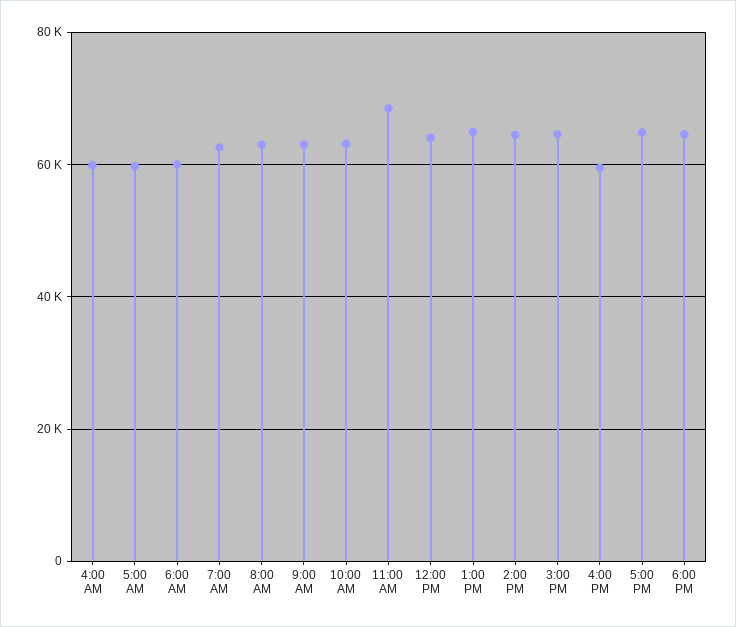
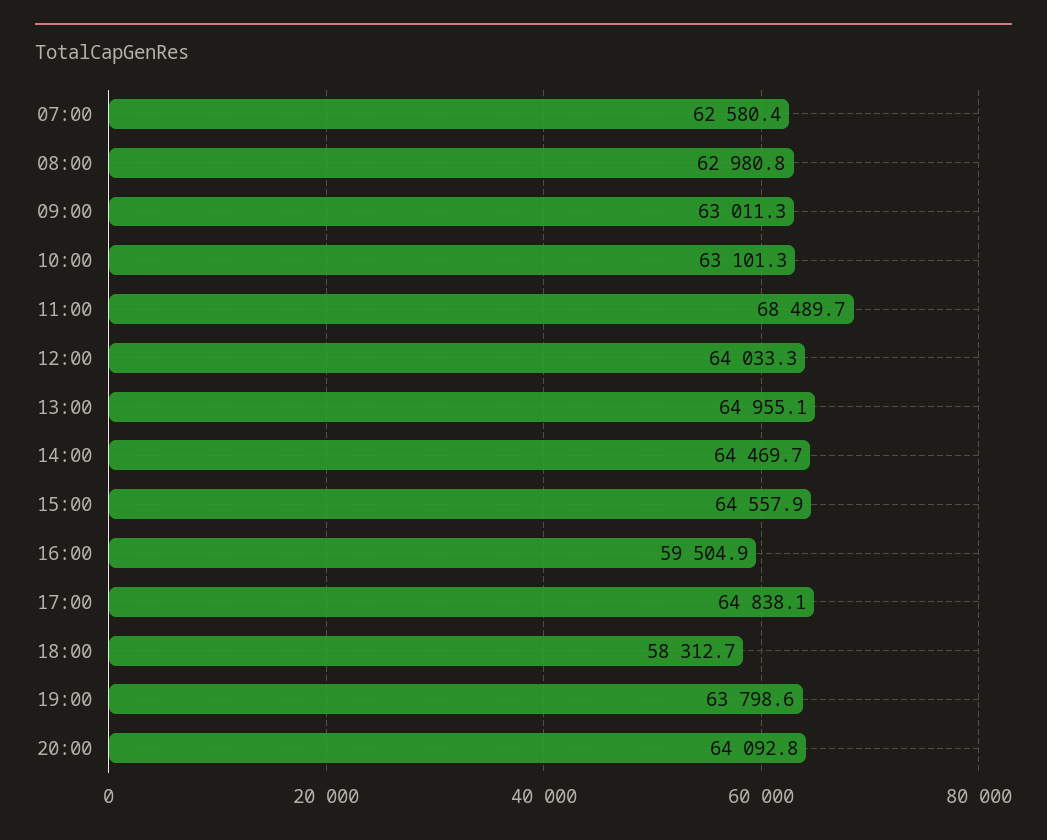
4:00 AM: 60000 -> none
5:00 AM: 60000 -> none
6:00 AM: 60000 -> none
6:00 PM: 64000 -> 58312.7
19:00: none -> 63798.6
20:00: none -> 64092.8

